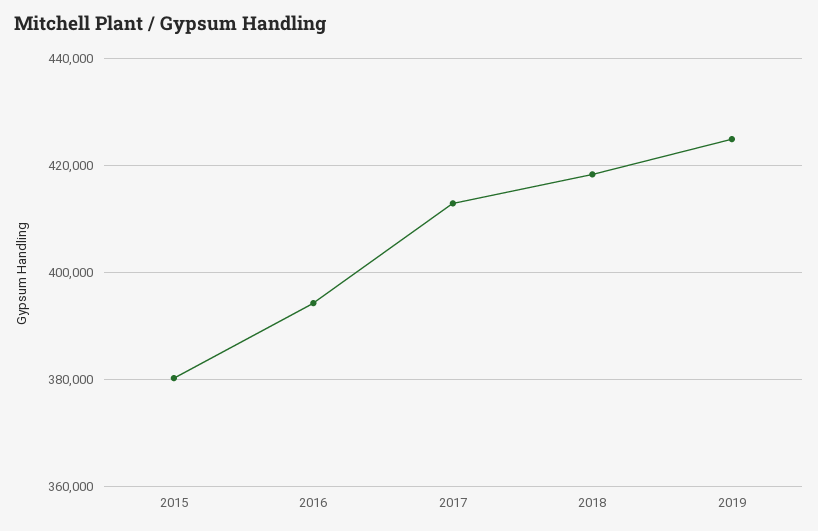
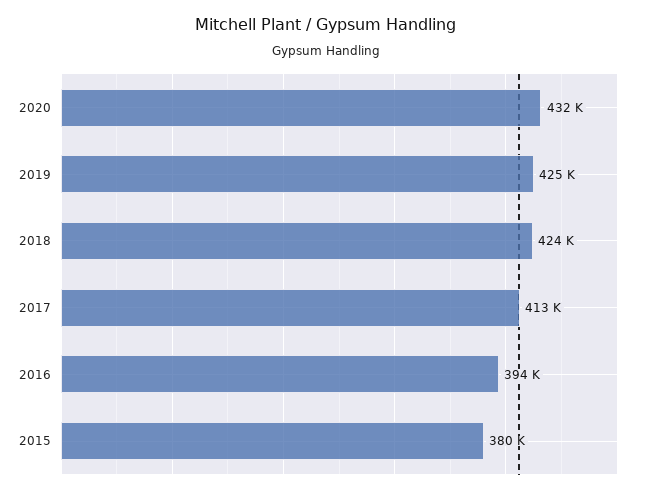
2018: 418000 -> 424000
2020: none -> 432000

